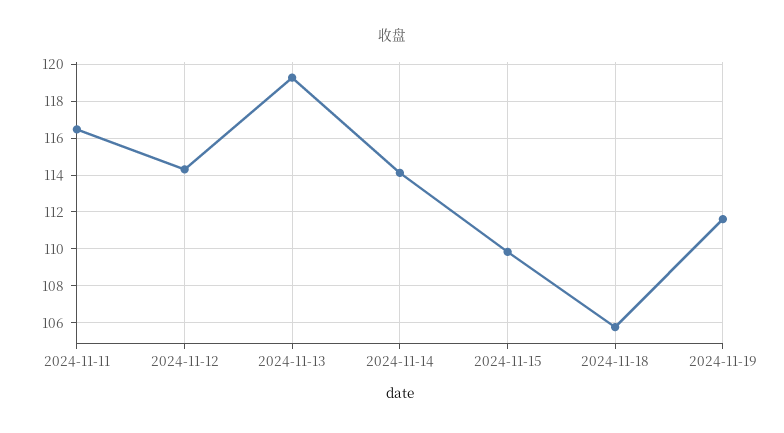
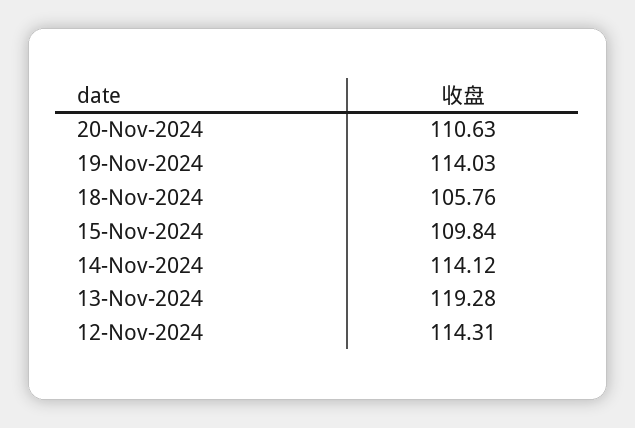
2024-11-11: 116.5 -> none
2024-11-19: 111.5 -> 114.03
20-Nov-2024: none -> 110.63

